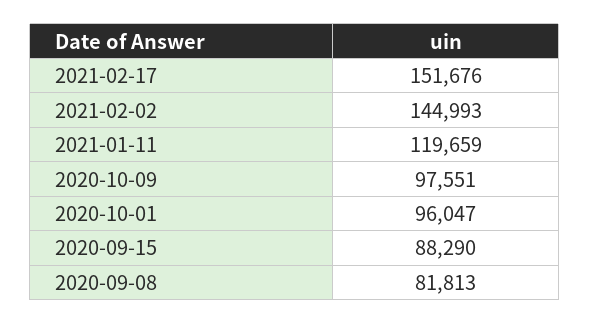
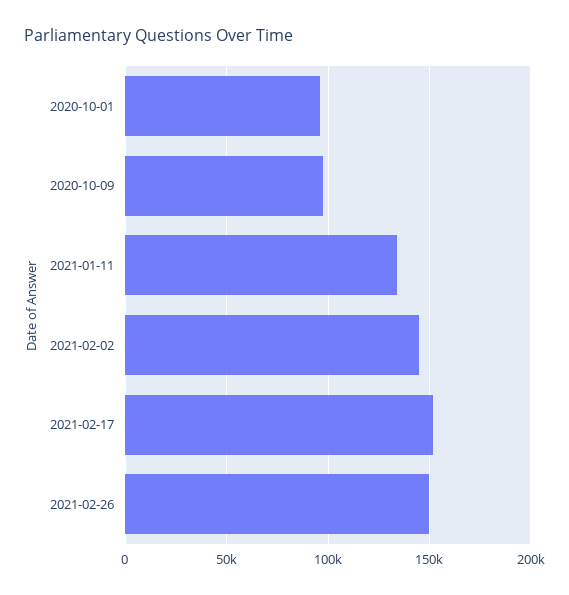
2021-01-11: 119659 -> 135000
2020-09-15: 88290 -> none
2020-09-08: 81813 -> none
2021-02-26: none -> 150000

